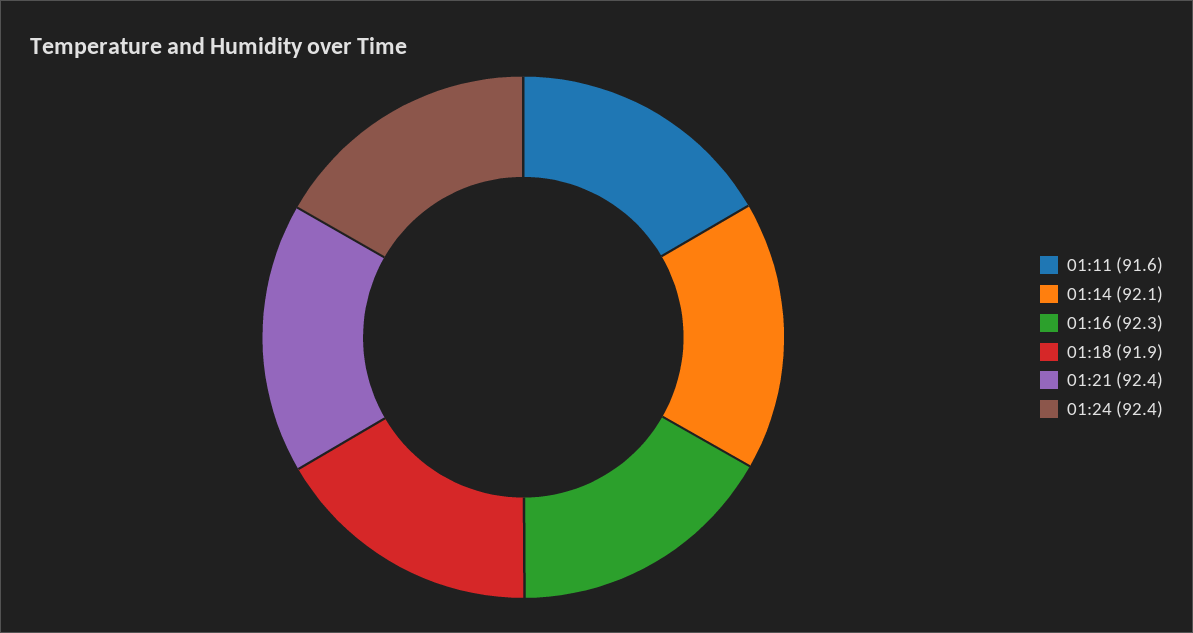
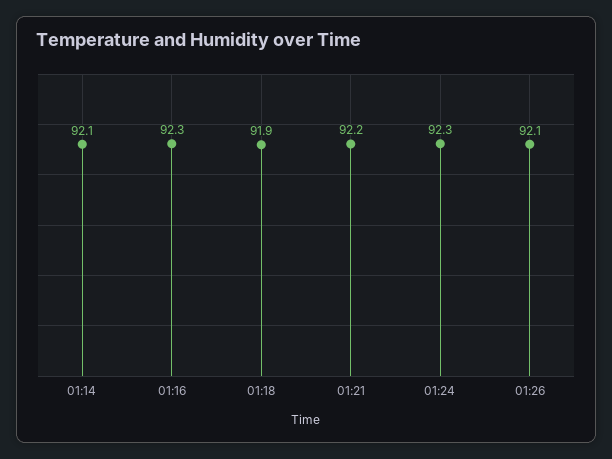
01:11: 91.6 -> none
01:21: 92.4 -> 92.2
01:24: 92.4 -> 92.3
01:26: none -> 92.1

